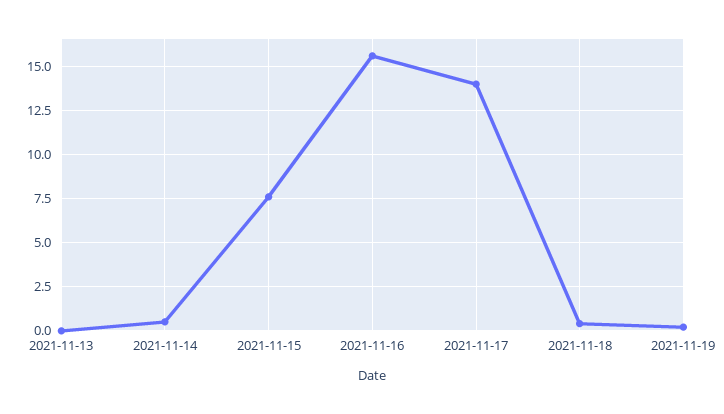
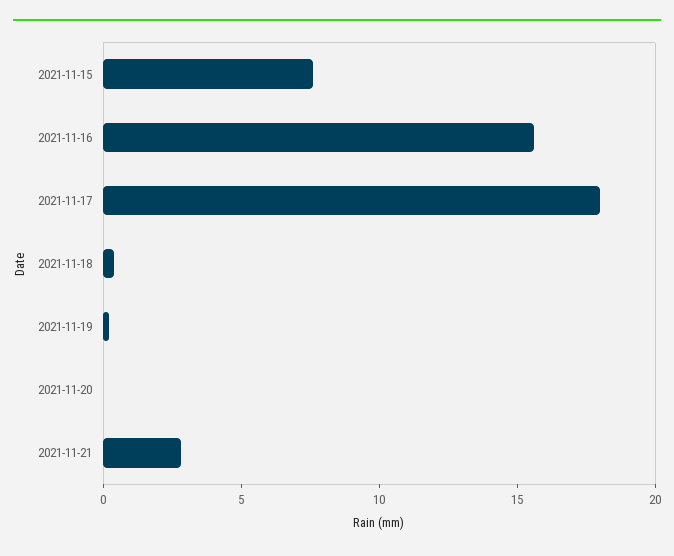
2021-11-13: 0 -> none
2021-11-14: 0.5 -> none
2021-11-17: 14 -> 18
2021-11-20: none -> 0
2021-11-21: none -> 3

